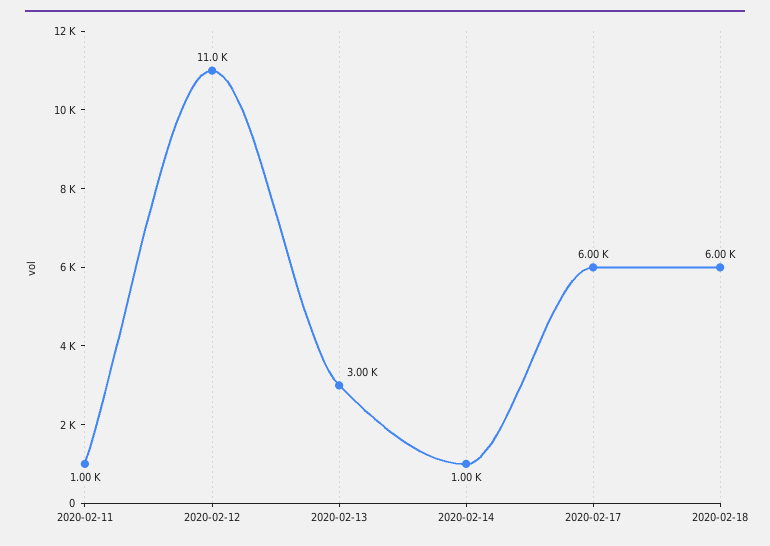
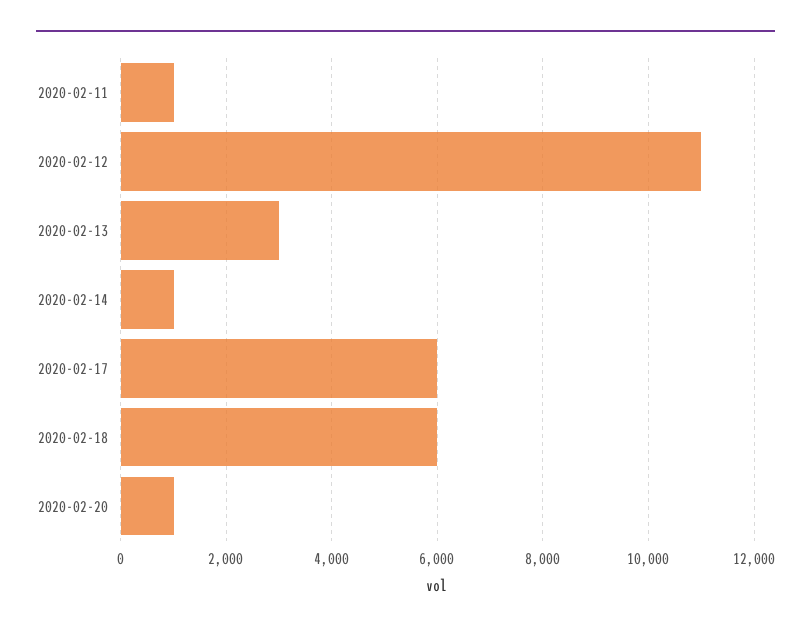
2020-02-20: none -> 1000

